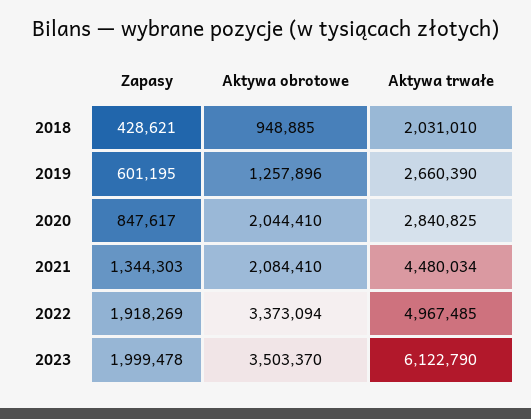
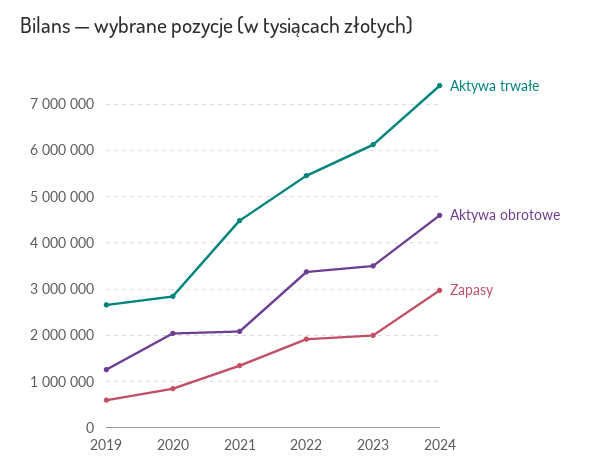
Zapasy, 2018: 428621 -> none
Aktywa obrotowe, 2018: 948885 -> none
Aktywa trwałe, 2018: 2031010 -> none
Aktywa trwałe, 2022: 4967485 -> 5400000
Aktywa trwałe, 2024: none -> 7400000
Aktywa obrotowe, 2024: none -> 4600000
Zapasy, 2024: none -> 3000000

